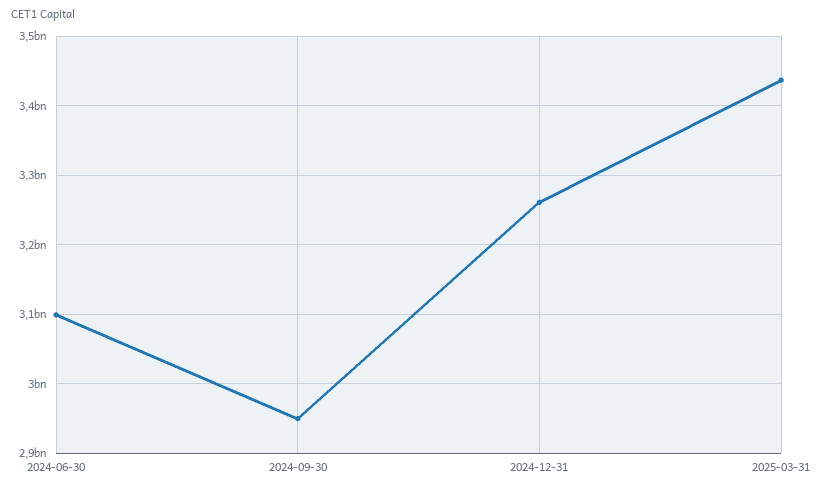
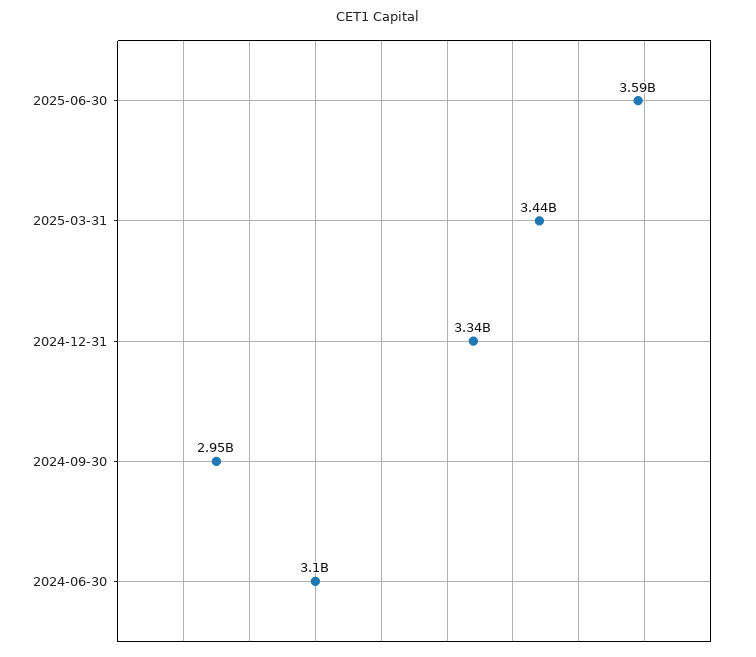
2024-12-31: 3260000000 -> 3340000000
2025-06-30: none -> 3590000000

